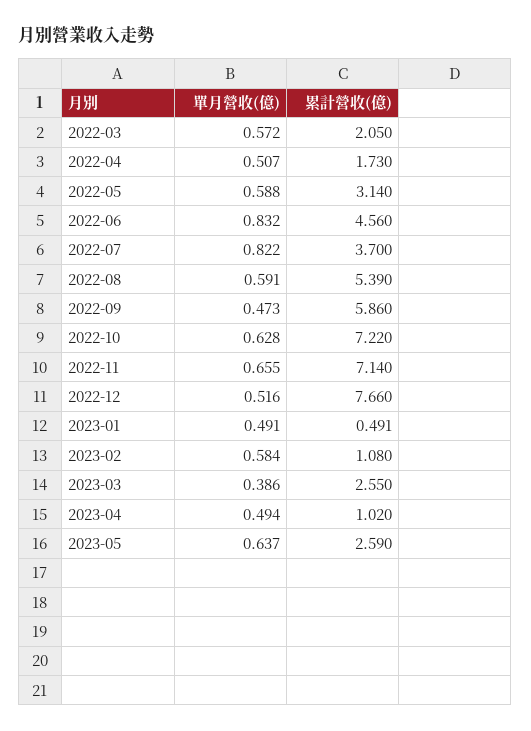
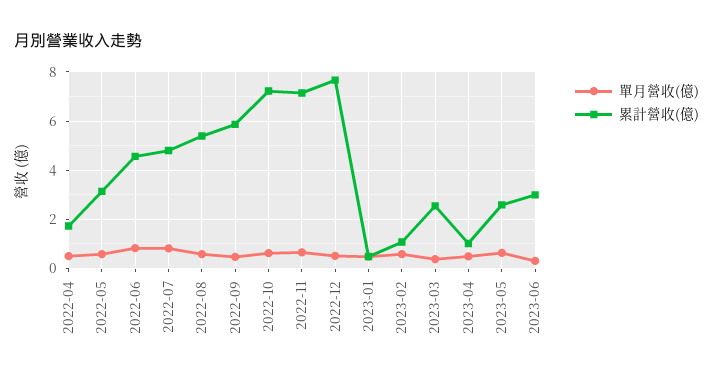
單月營收(億), 2022-03: 0.572 -> none
累計營收(億), 2022-03: 2.05 -> none
累計營收(億), 2022-07: 3.7 -> 4.75
單月營收(億), 2023-06: none -> 0.25
累計營收(億), 2023-06: none -> 3

